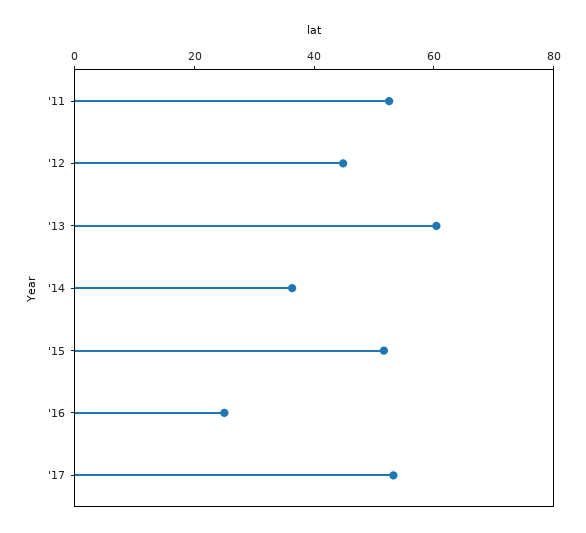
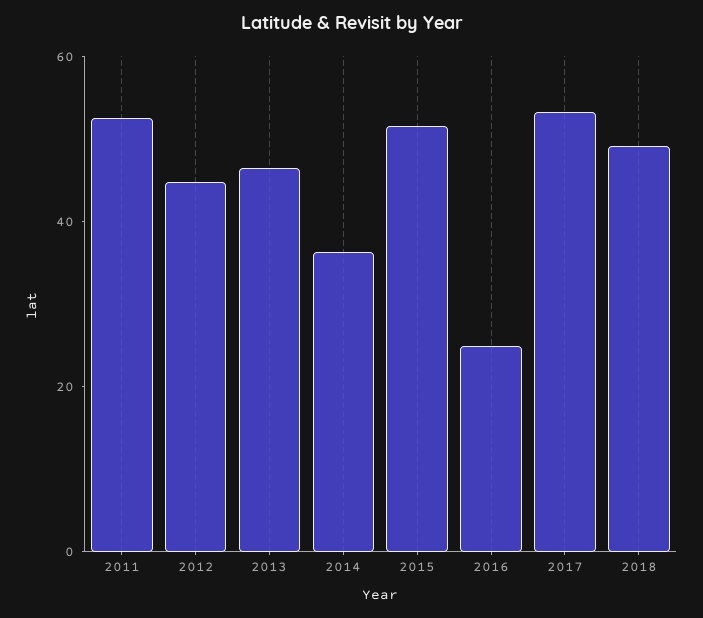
'13: 60 -> 45
2018: none -> 50

